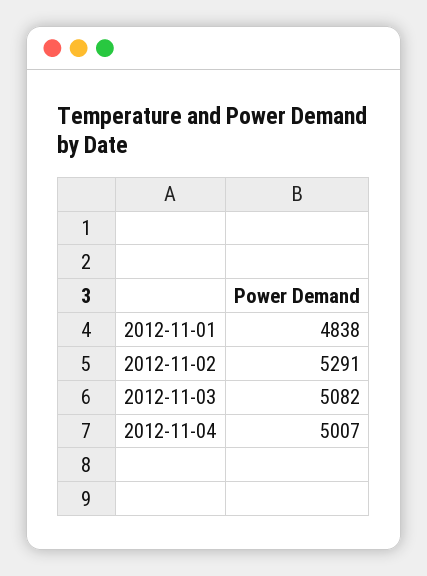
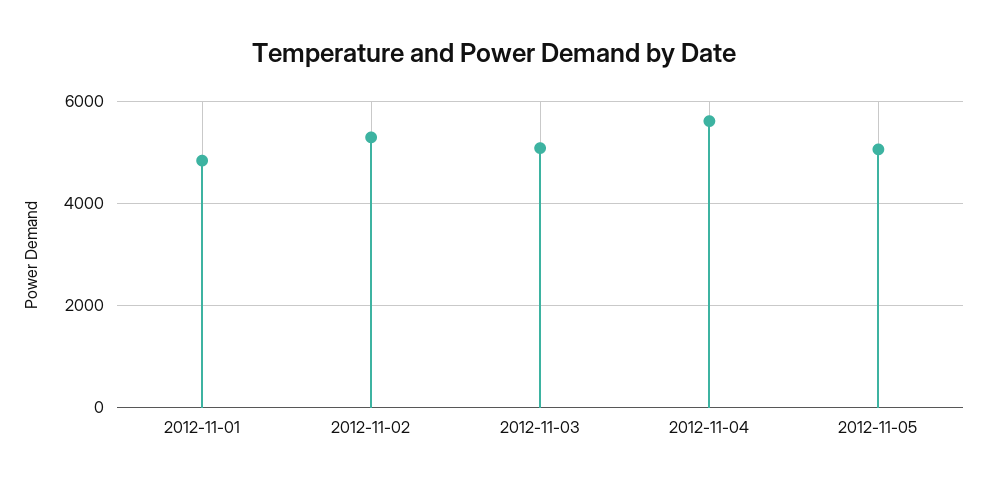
2012-11-04: 5007 -> 5600
2012-11-05: none -> 5000

